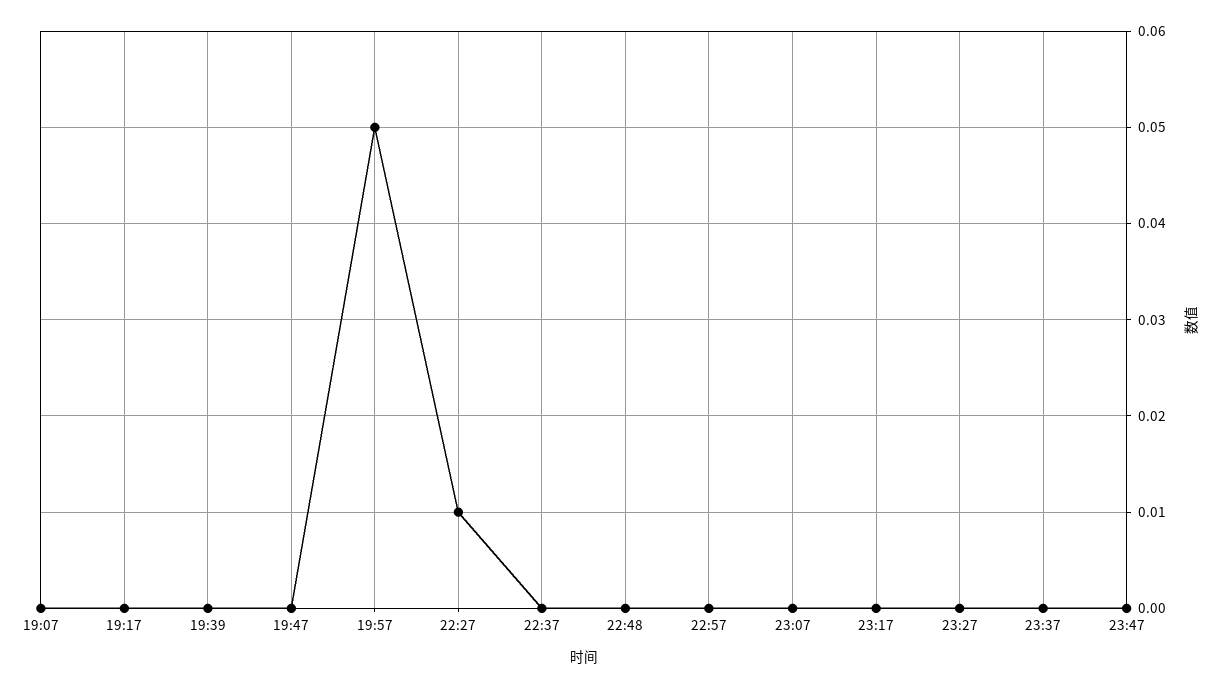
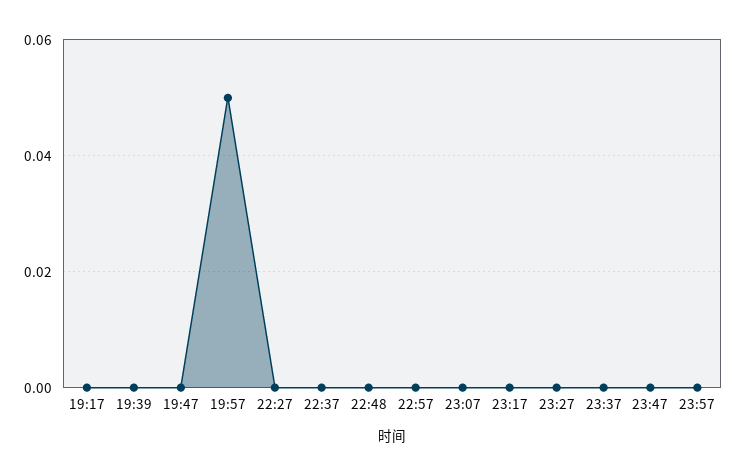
19:07: 0 -> none
22:27: 0.01 -> 0
23:57: none -> 0

